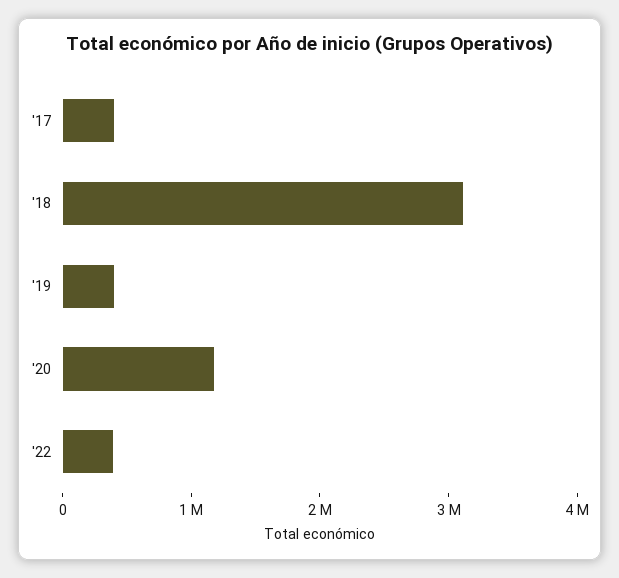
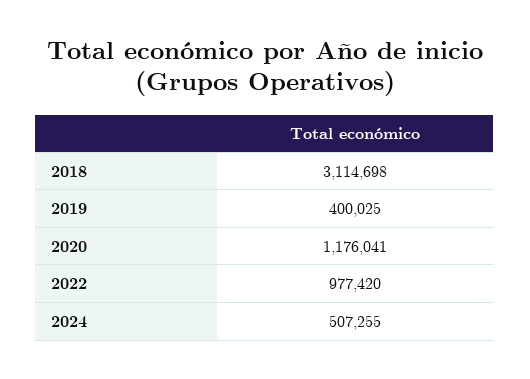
'17: 400000 -> none
'22: 400000 -> 977420
2024: none -> 507255

